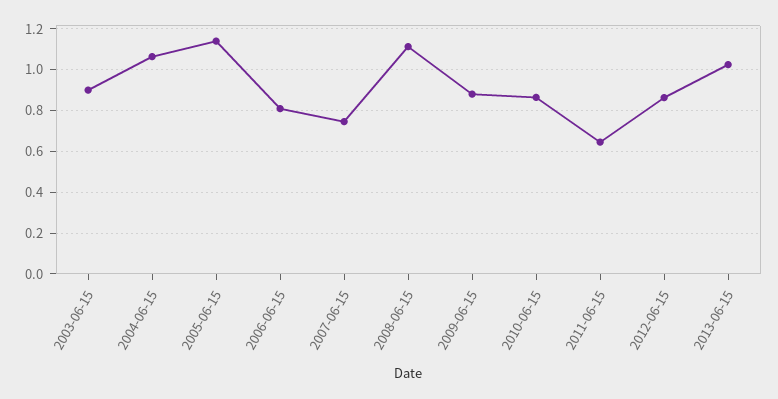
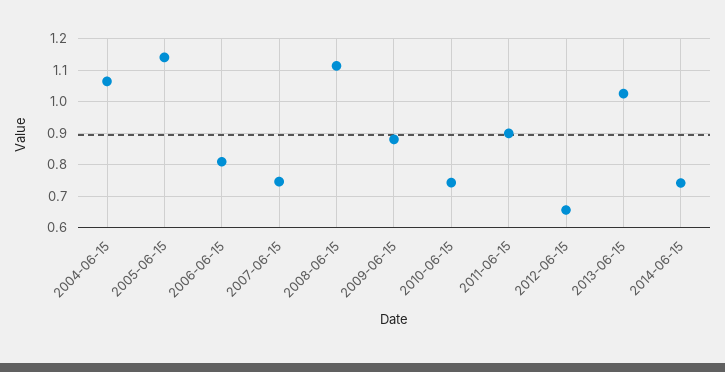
2003-06-15: 0.9 -> none
2010-06-15: 0.85 -> 0.74
2011-06-15: 0.65 -> 0.9
2012-06-15: 0.85 -> 0.66
2014-06-15: none -> 0.74

